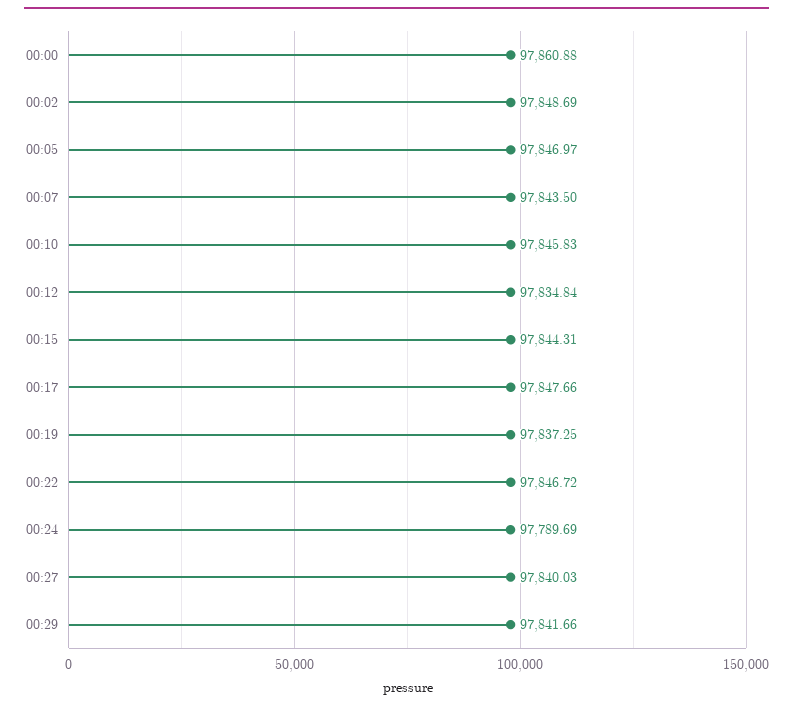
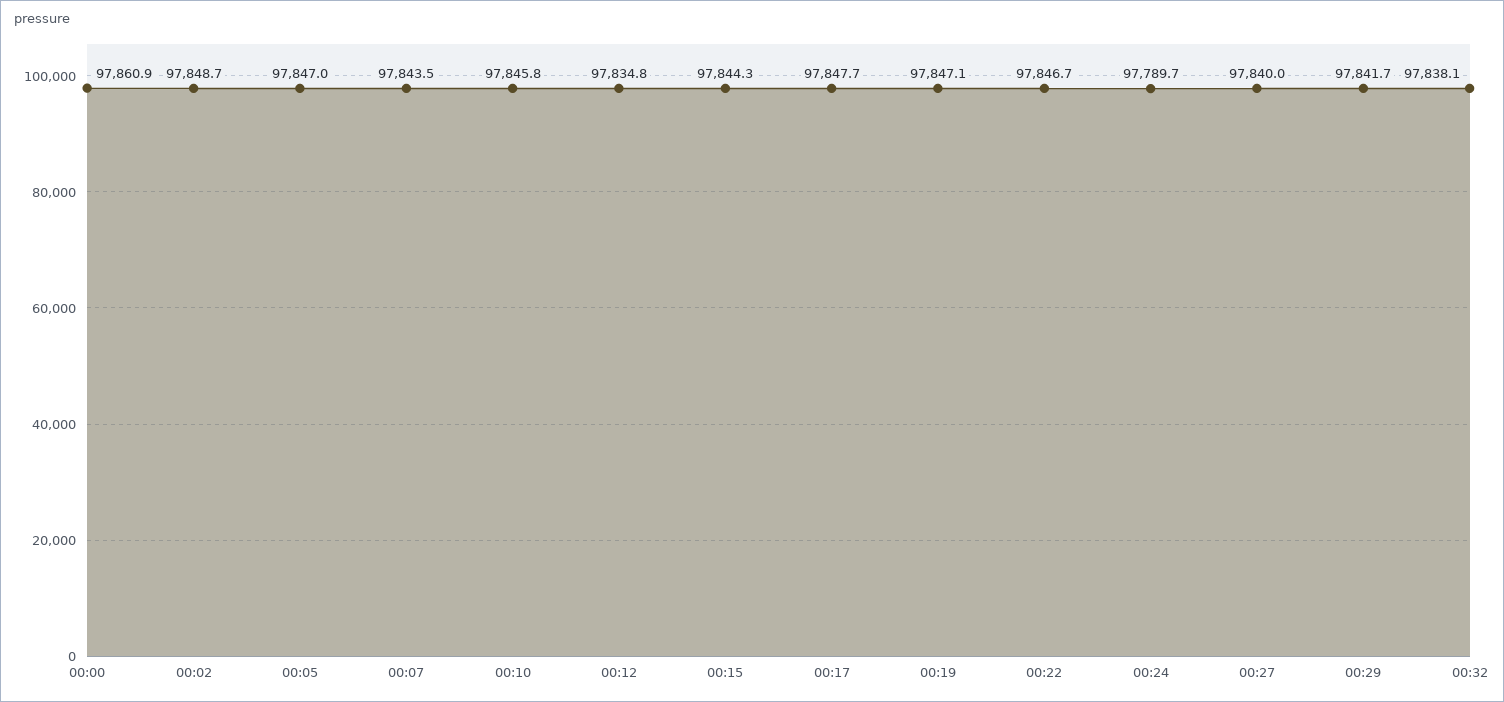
00:19: 97837.25 -> 97847.1
00:32: none -> 97838.1

